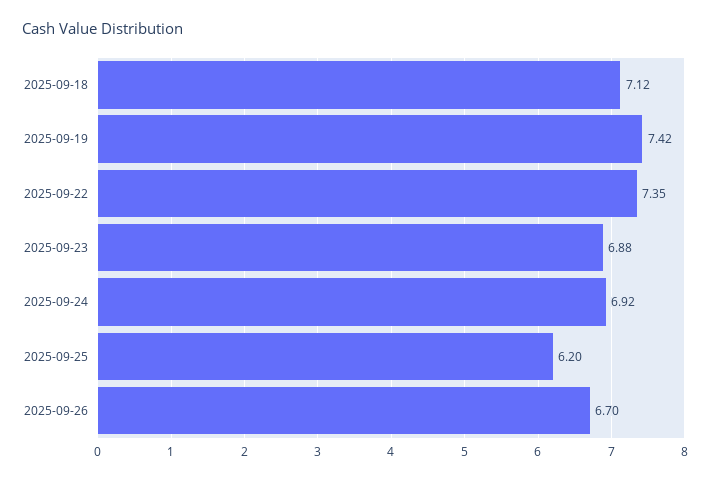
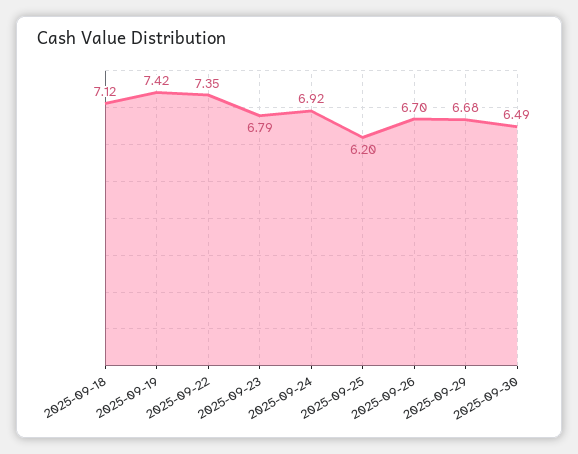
2025-09-23: 6.88 -> 6.79
2025-09-29: none -> 6.68
2025-09-30: none -> 6.49

